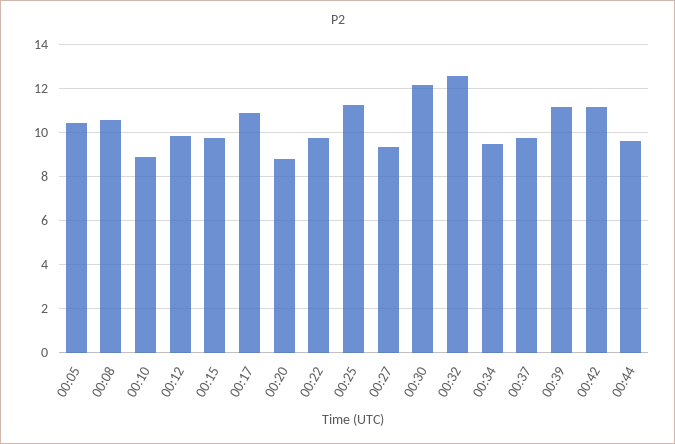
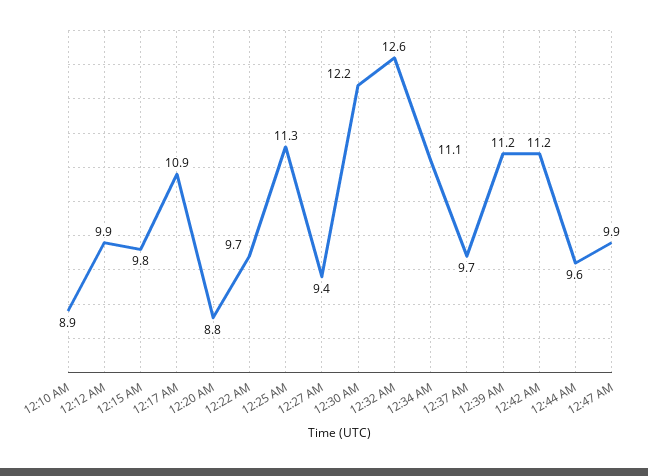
00:05: 10.5 -> none
00:08: 10.5 -> none
00:34: 9.5 -> 11.1
12:47 AM: none -> 9.9

